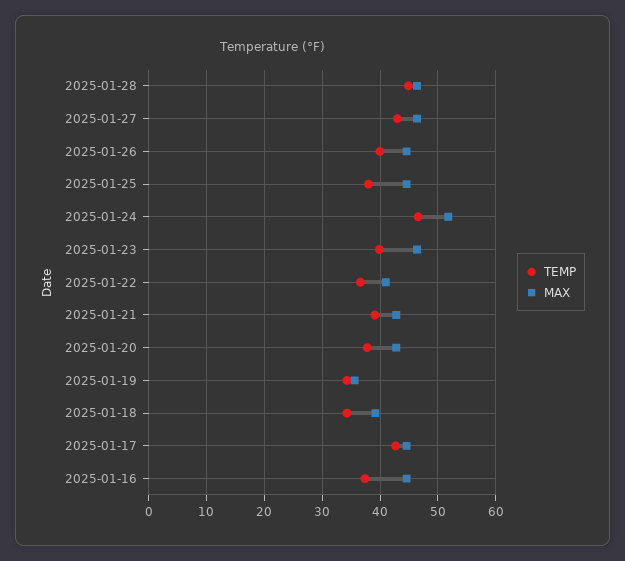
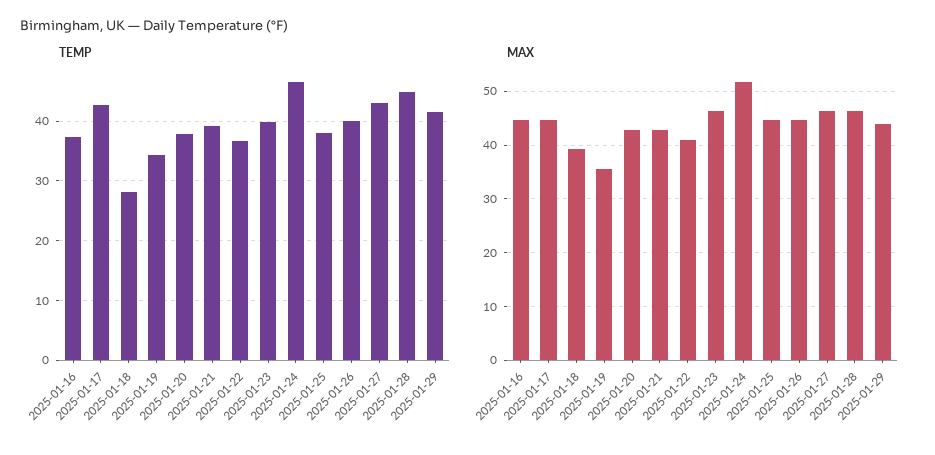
TEMP, 2025-01-18: 34 -> 28
TEMP, 2025-01-29: none -> 42
MAX, 2025-01-29: none -> 44

